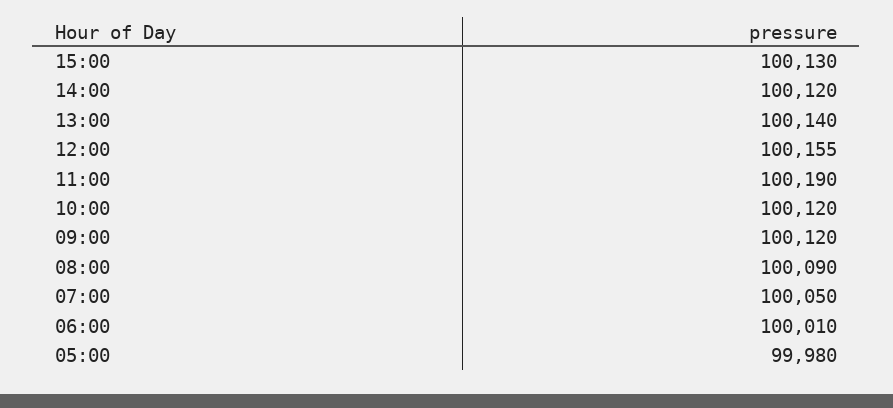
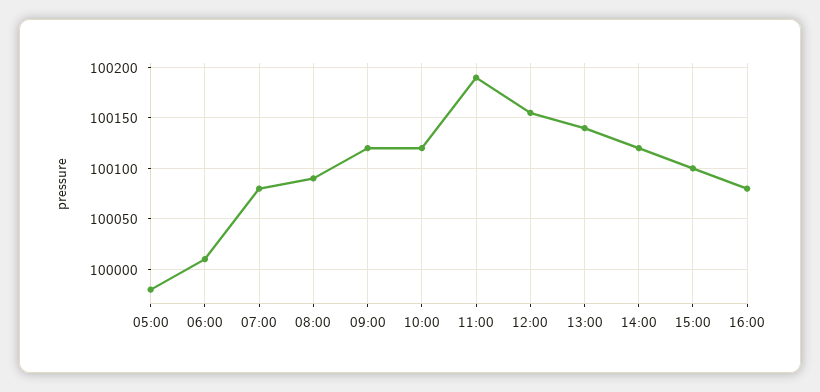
15:00: 100130 -> 100100
07:00: 100050 -> 100080
16:00: none -> 100080

